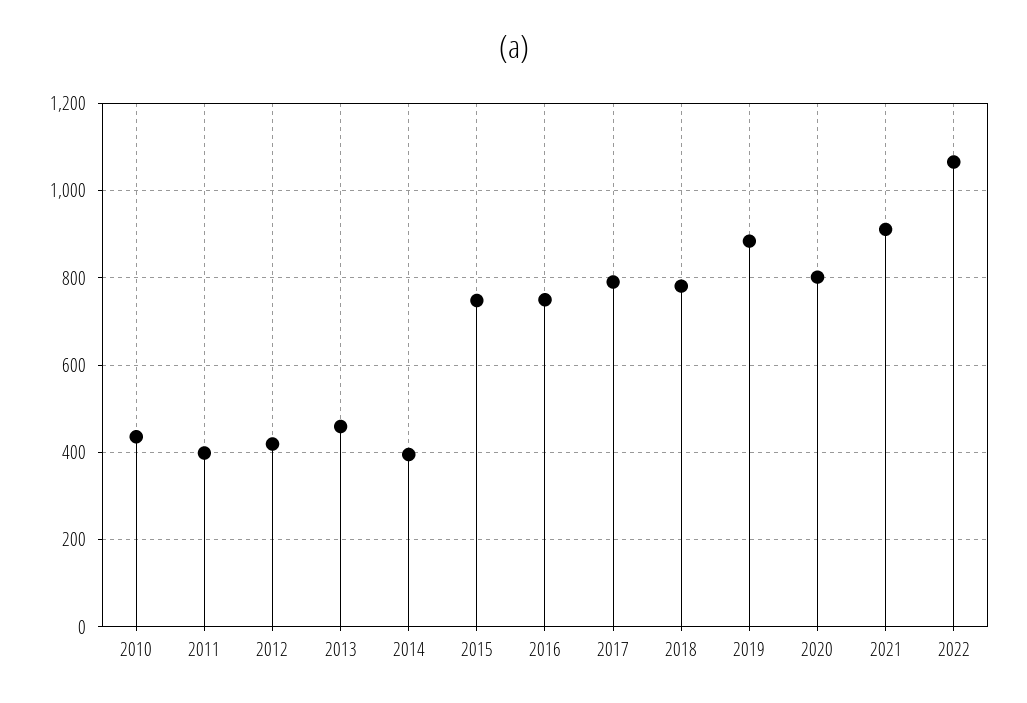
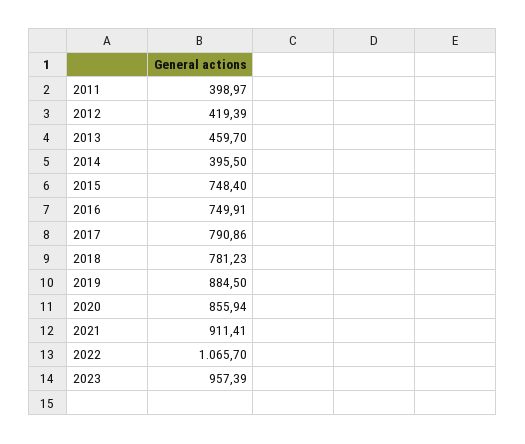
2010: 440 -> none
2020: 800 -> 855.94
2023: none -> 957.39

